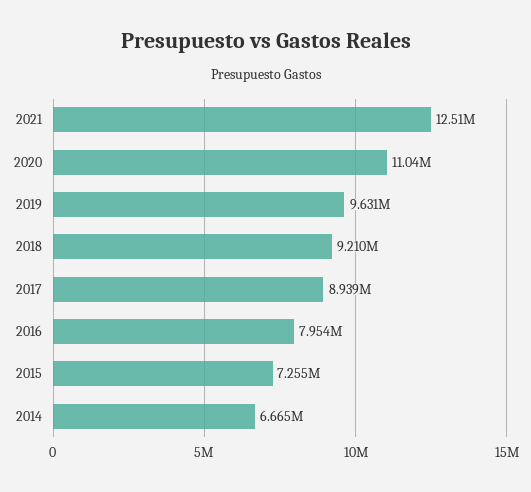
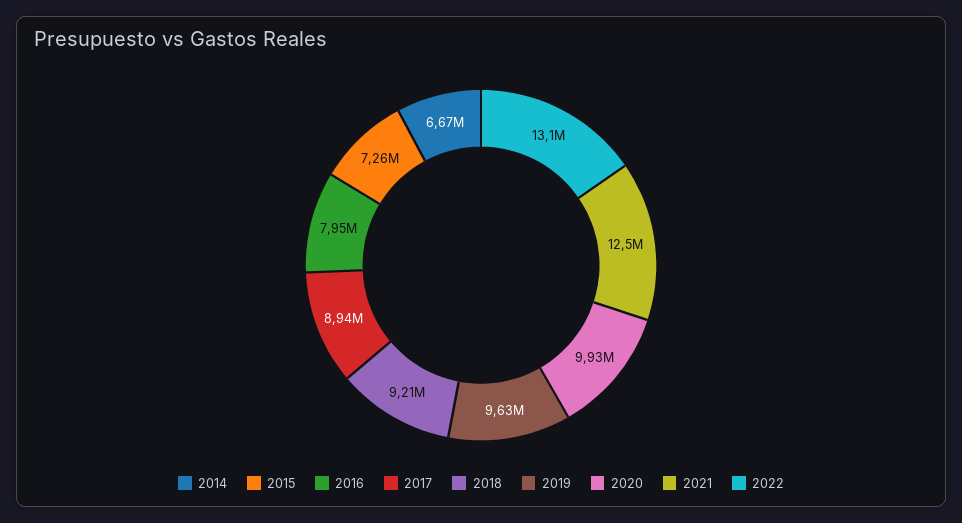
2020: 11040000 -> 9930000
2022: none -> 13100000

